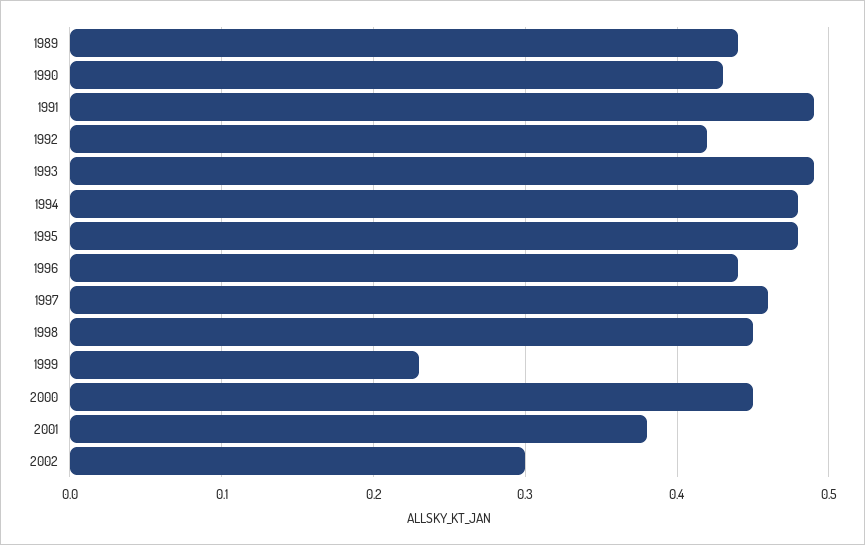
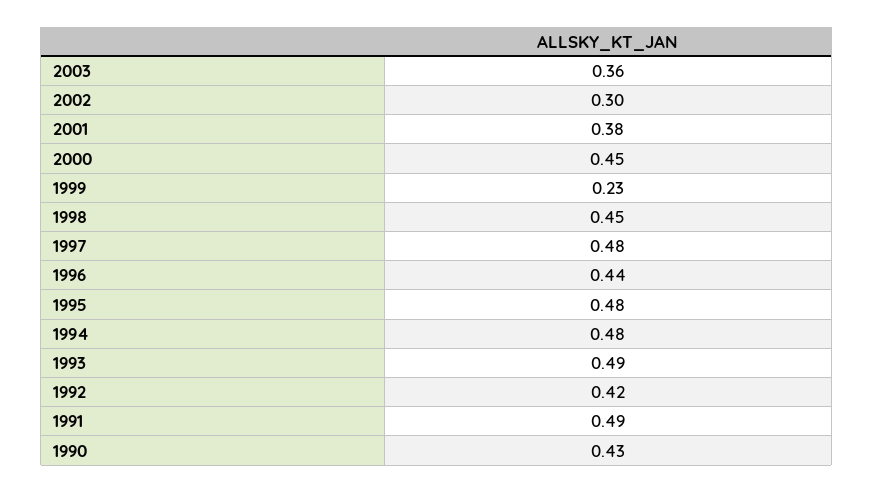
1989: 0.44 -> none
1997: 0.46 -> 0.48
2003: none -> 0.36

